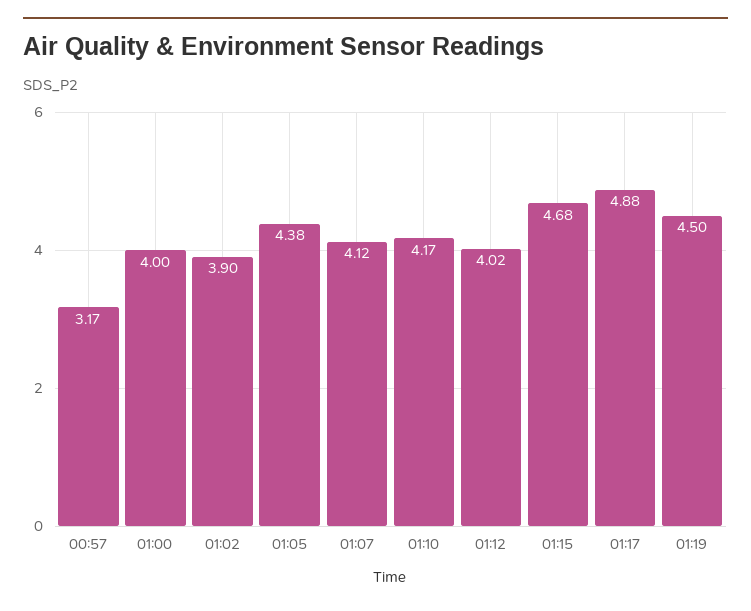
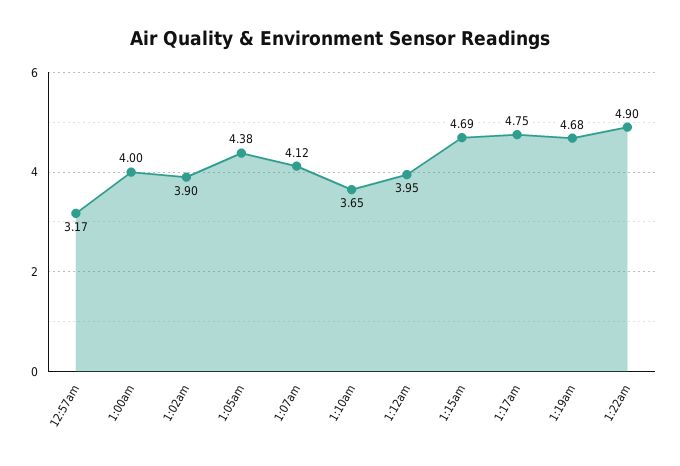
01:10: 4.17 -> 3.65
01:12: 4.02 -> 3.95
01:15: 4.68 -> 4.69
01:17: 4.88 -> 4.75
01:19: 4.5 -> 4.68
1:22am: none -> 4.9

